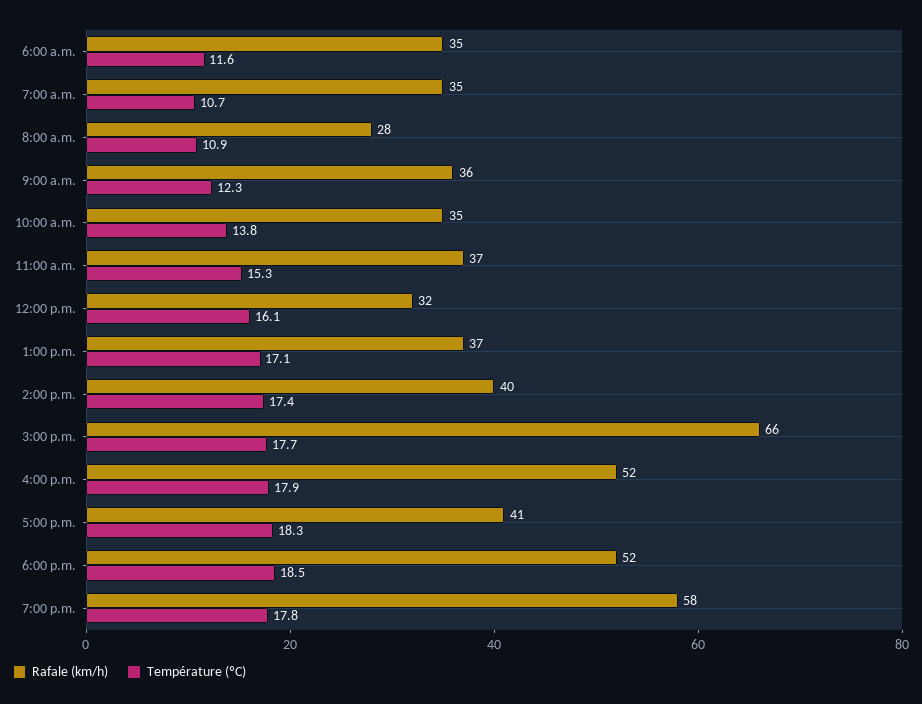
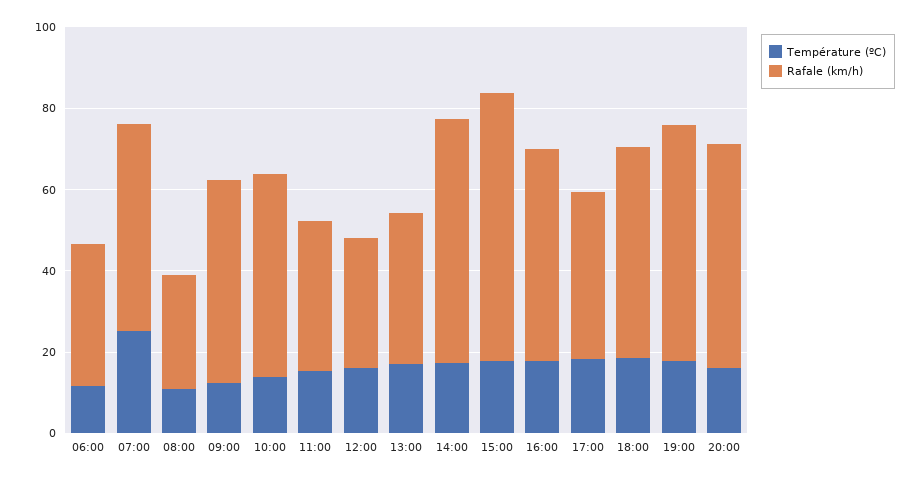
Rafale (km/h), 7:00 a.m.: 35 -> 50
Température (ºC), 7:00 a.m.: 10.7 -> 25
Rafale (km/h), 9:00 a.m.: 36 -> 50
Rafale (km/h), 10:00 a.m.: 35 -> 50
Rafale (km/h), 2:00 p.m.: 40 -> 60
Température (ºC), 20:00: none -> 15
Rafale (km/h), 20:00: none -> 55

